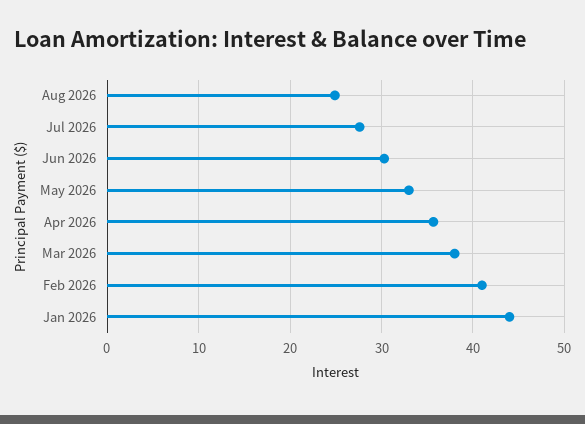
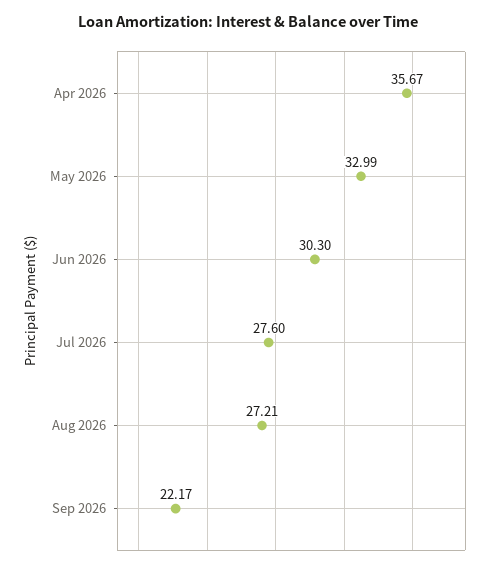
Aug 2026: 25 -> 27.21
Mar 2026: 38 -> none
Feb 2026: 41 -> none
Jan 2026: 44 -> none
Sep 2026: none -> 22.17

